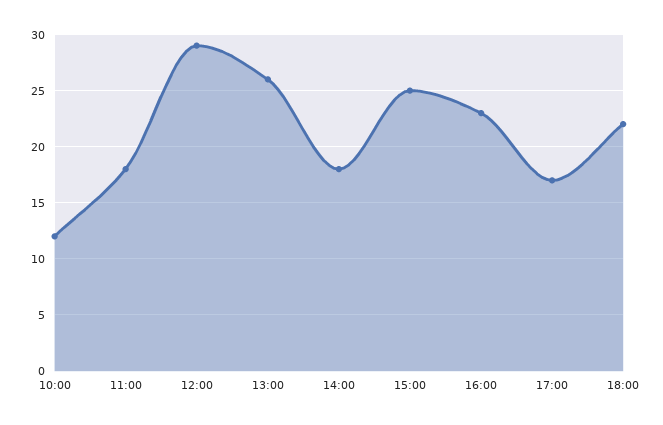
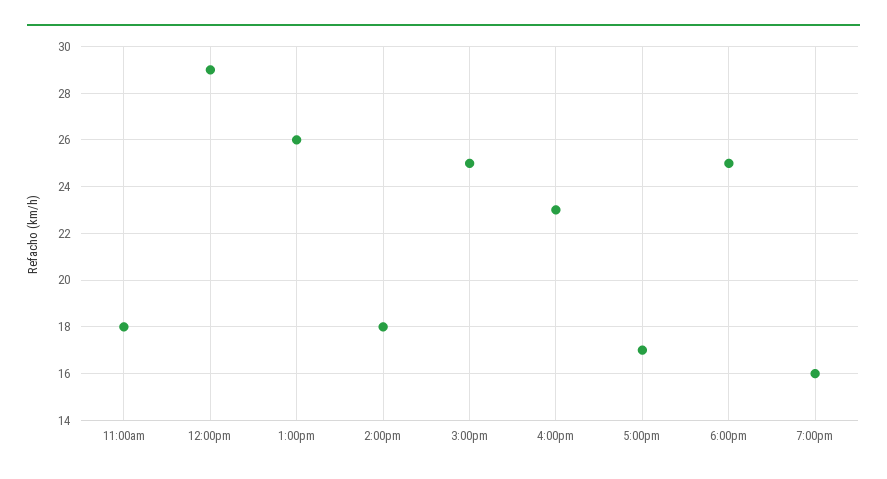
10:00: 12 -> none
18:00: 22 -> 25
7:00pm: none -> 16

